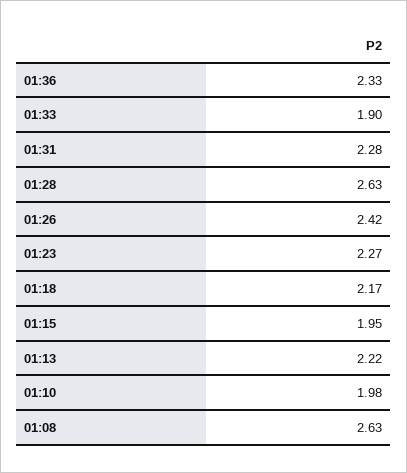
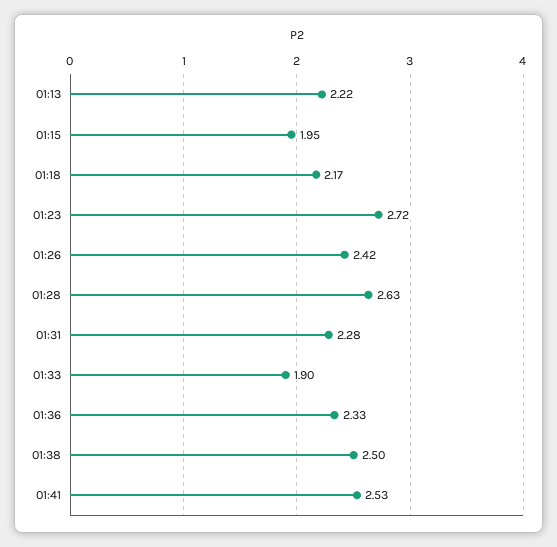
01:23: 2.27 -> 2.72
01:10: 1.98 -> none
01:08: 2.63 -> none
01:38: none -> 2.5
01:41: none -> 2.53

